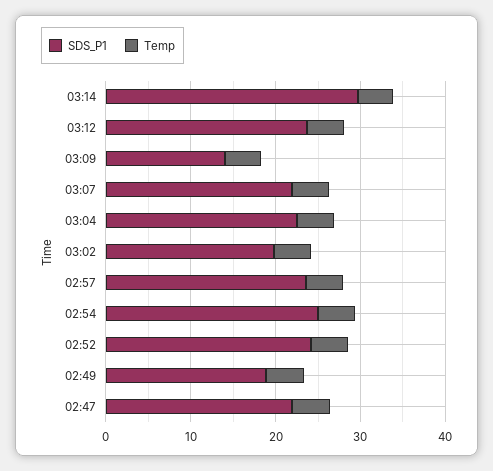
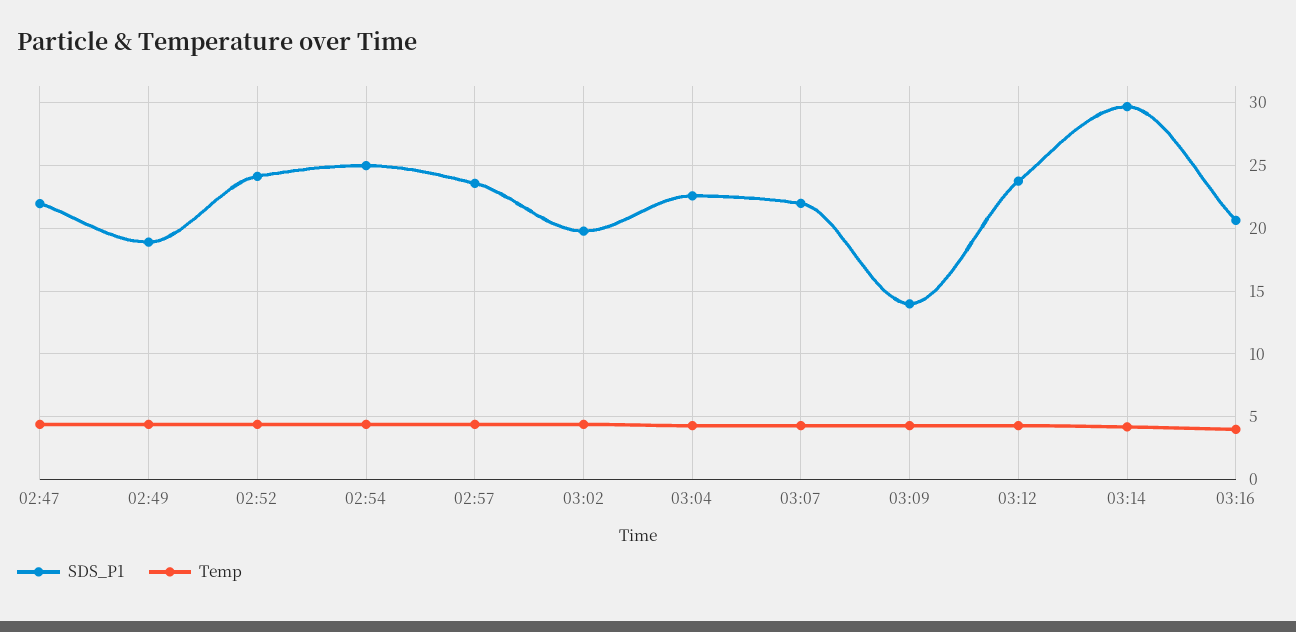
SDS_P1, 03:16: none -> 20.5
Temp, 03:16: none -> 4

